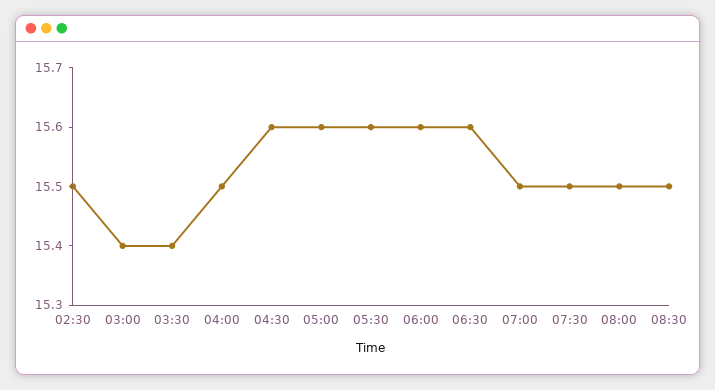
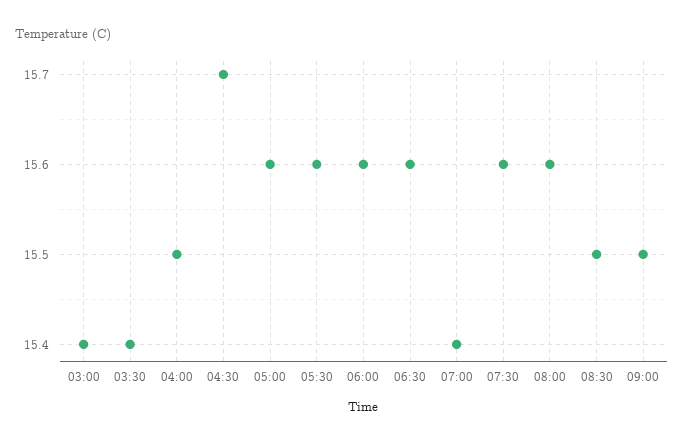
02:30: 15.5 -> none
04:30: 15.6 -> 15.7
07:00: 15.5 -> 15.4
07:30: 15.5 -> 15.6
08:00: 15.5 -> 15.6
09:00: none -> 15.5

